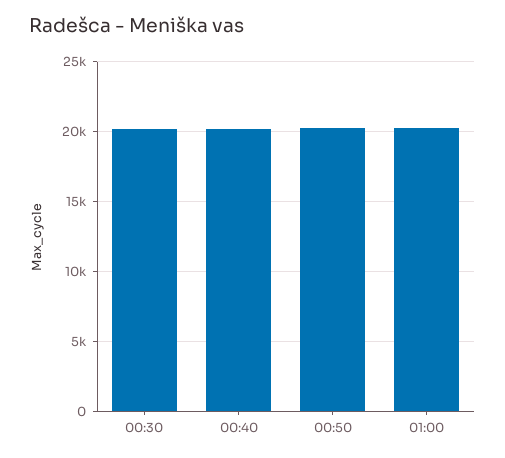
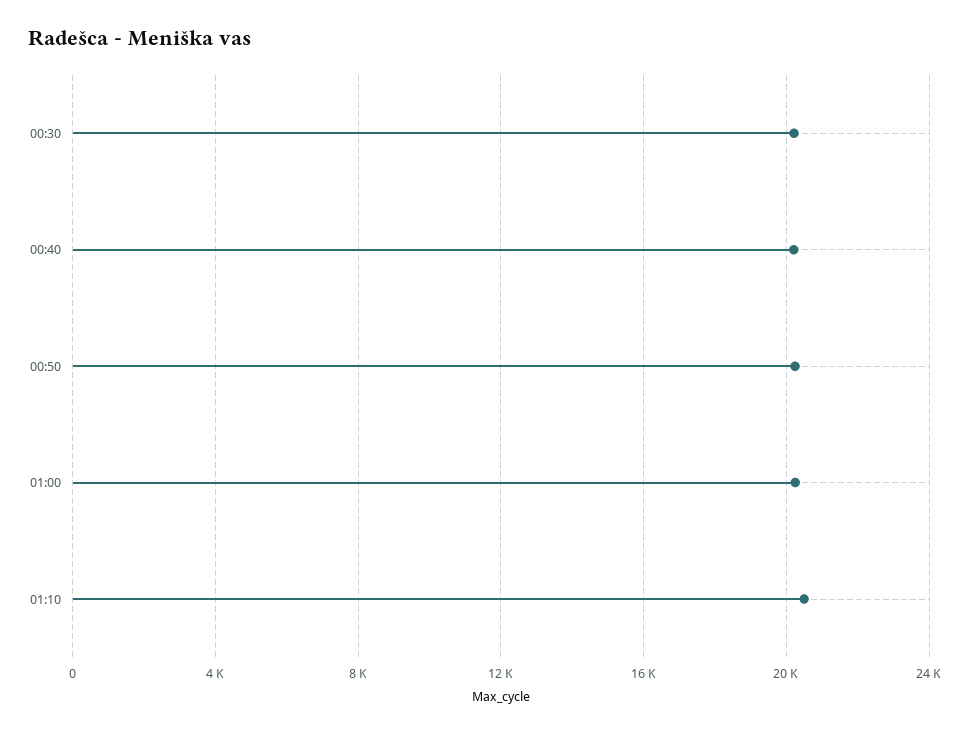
01:10: none -> 20500

